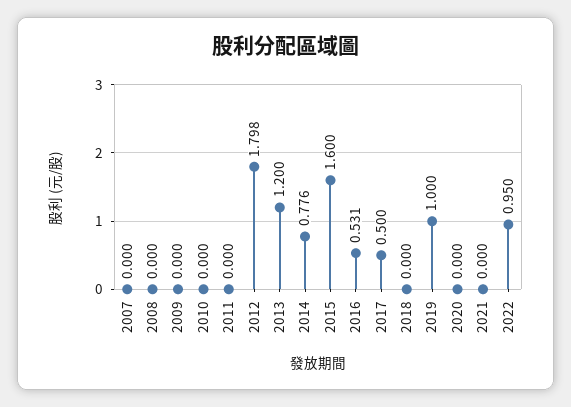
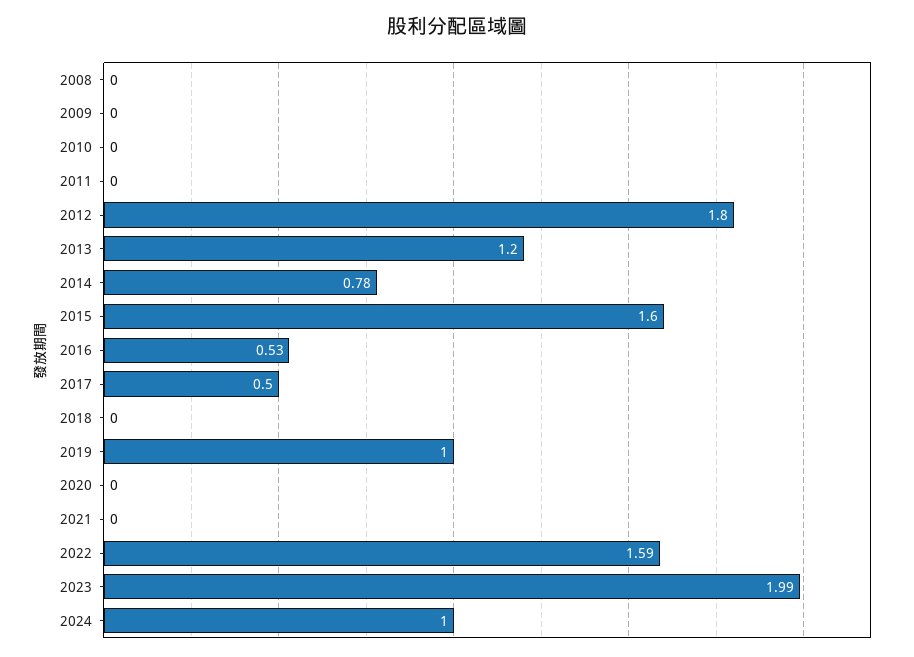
2007: 0 -> none
2022: 0.95 -> 1.59
2023: none -> 1.99
2024: none -> 1

